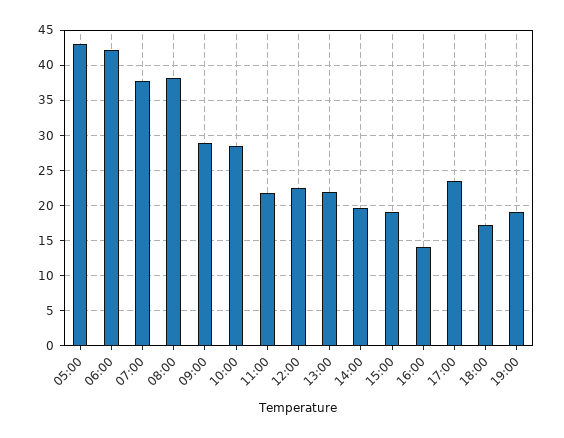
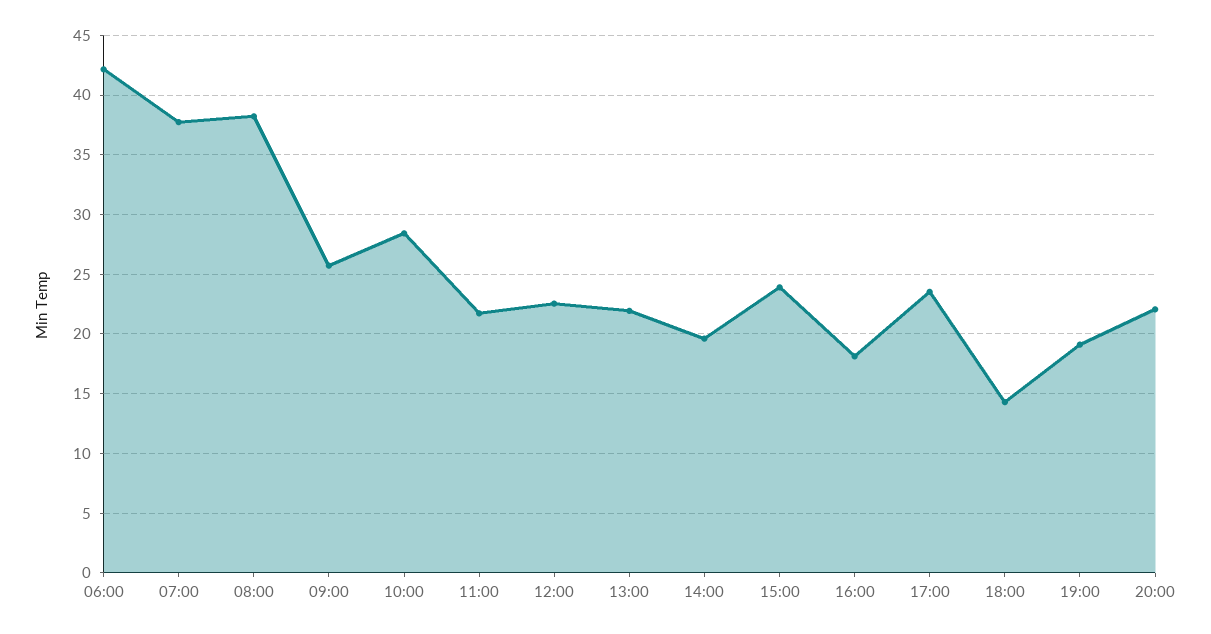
05:00: 43 -> none
09:00: 29 -> 26
15:00: 19 -> 24
16:00: 14 -> 18
18:00: 17 -> 14
20:00: none -> 22

